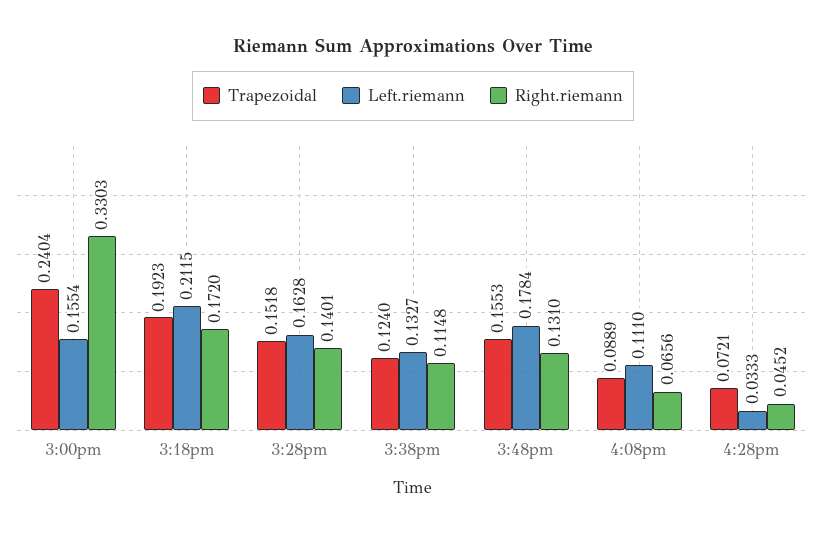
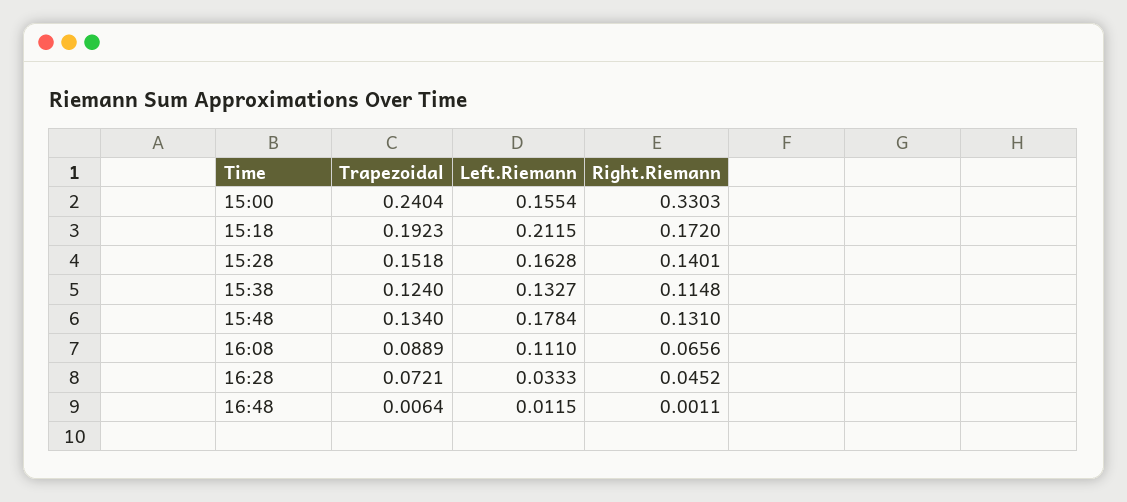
Trapezoidal, 3:48pm: 0.1553 -> 0.134
Trapezoidal, 16:48: none -> 0.0064
Left.riemann, 16:48: none -> 0.0115
Right.riemann, 16:48: none -> 0.0011

